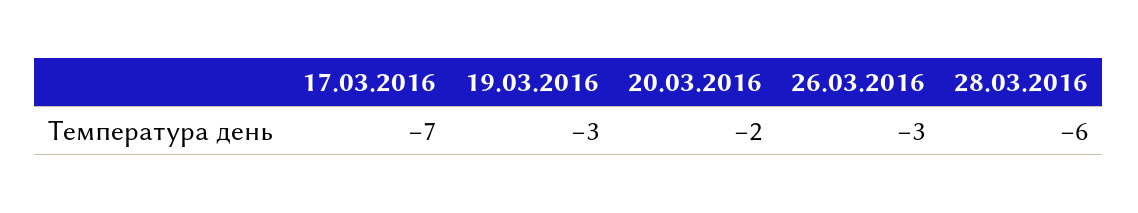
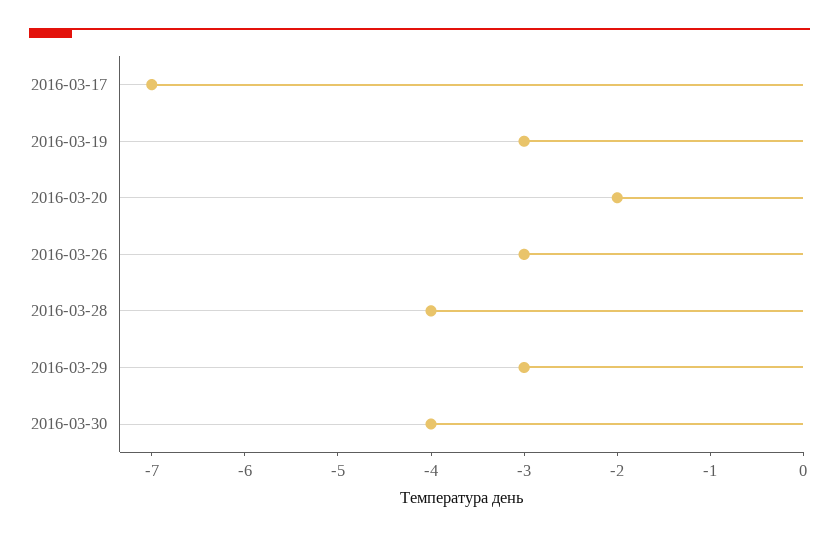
28.03.2016: -6 -> -4
2016-03-29: none -> -3
2016-03-30: none -> -4

